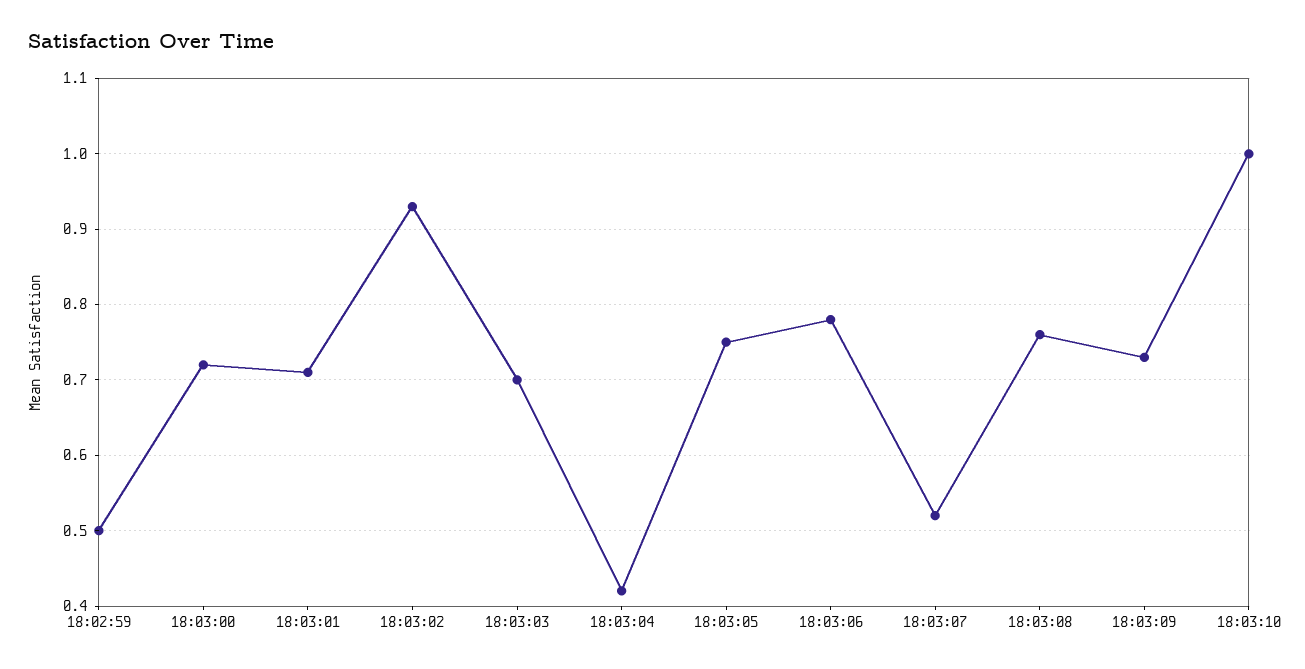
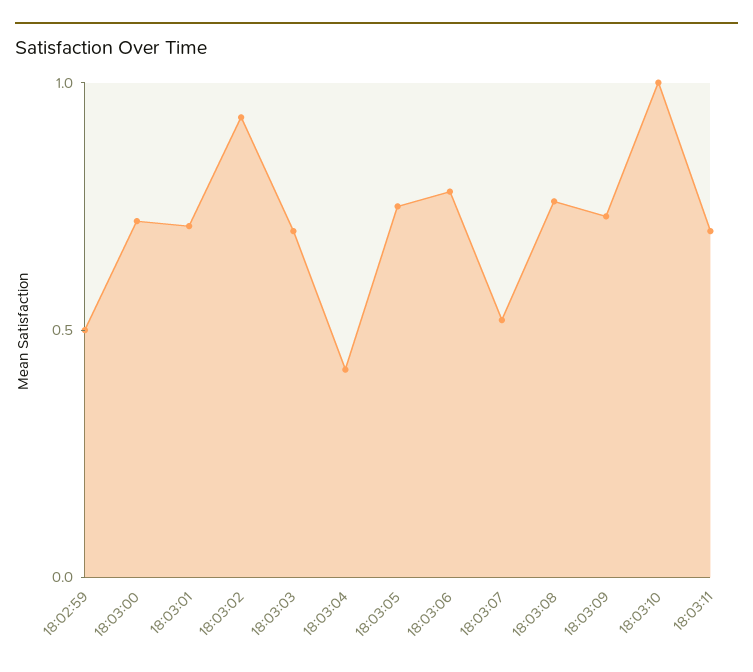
18:03:11: none -> 0.7

